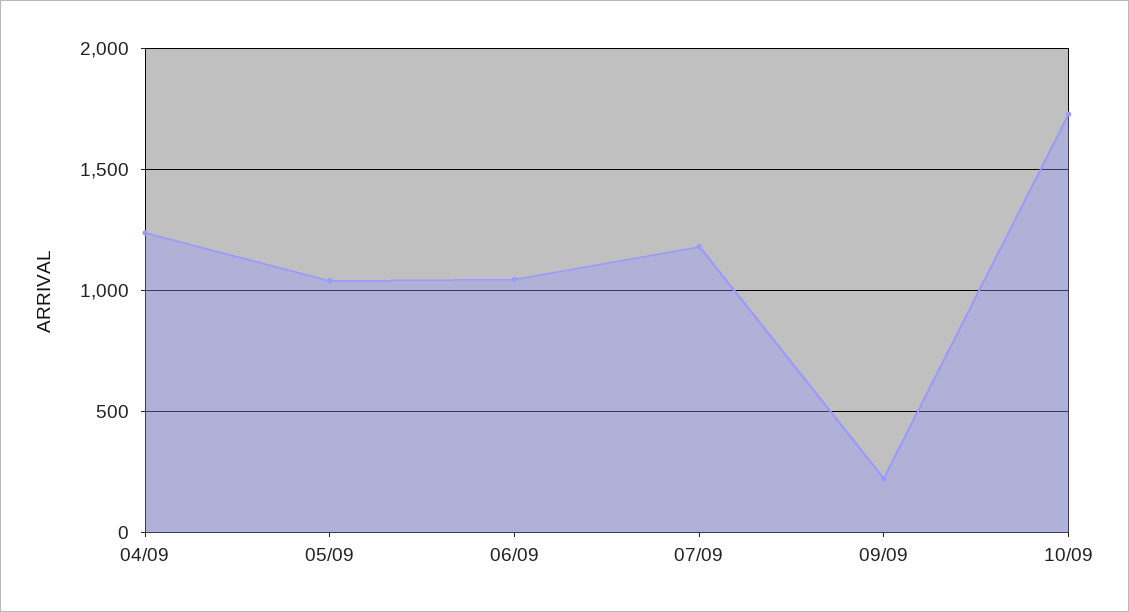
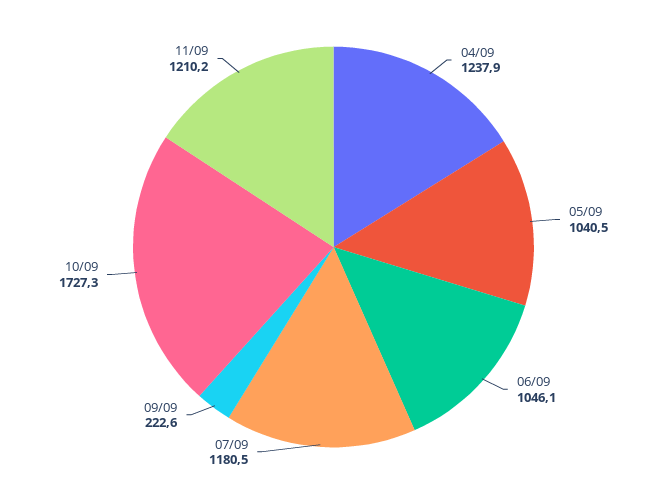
11/09: none -> 1210.2

